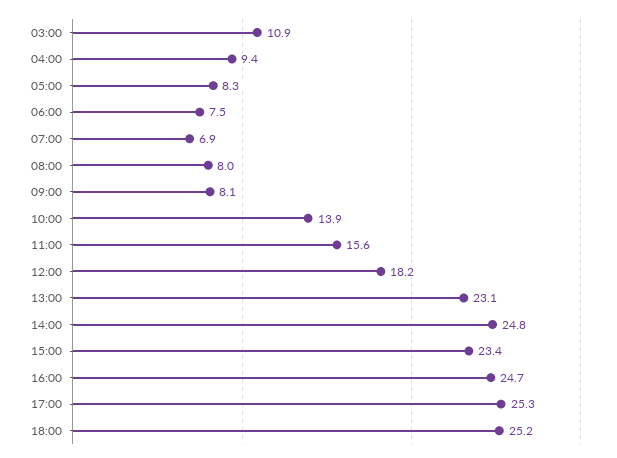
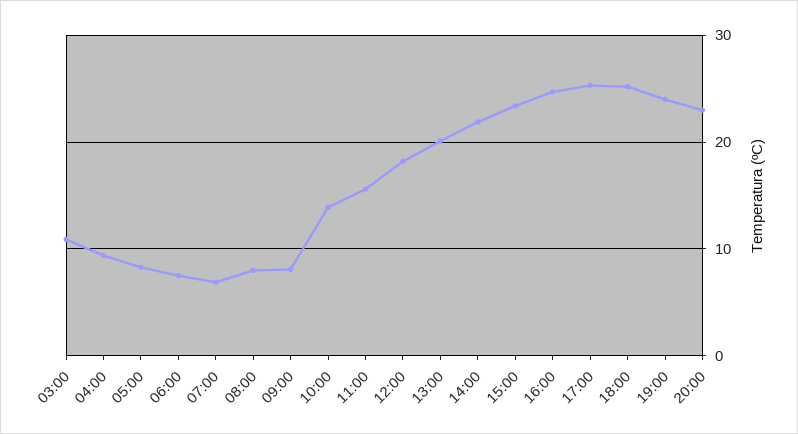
13:00: 23.1 -> 20
14:00: 24.8 -> 22
19:00: none -> 24
20:00: none -> 23

